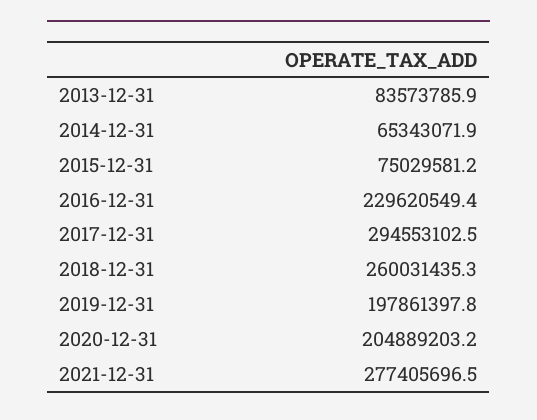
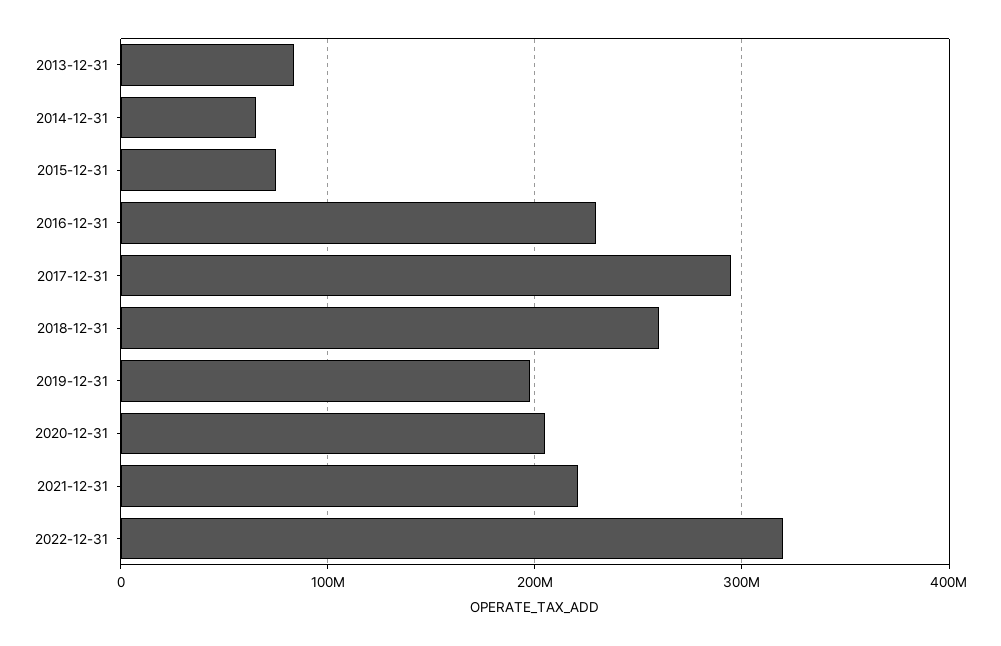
2021-12-31: 277405696.5 -> 220000000
2022-12-31: none -> 320000000

